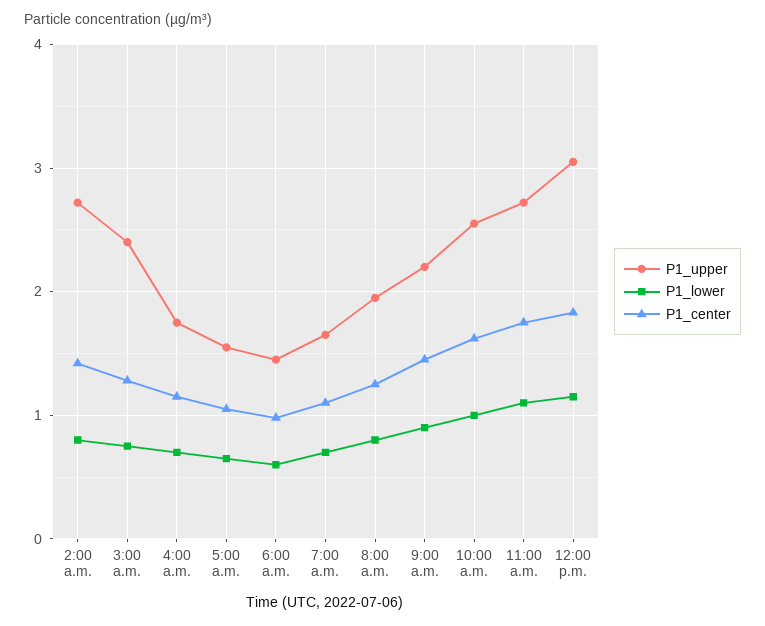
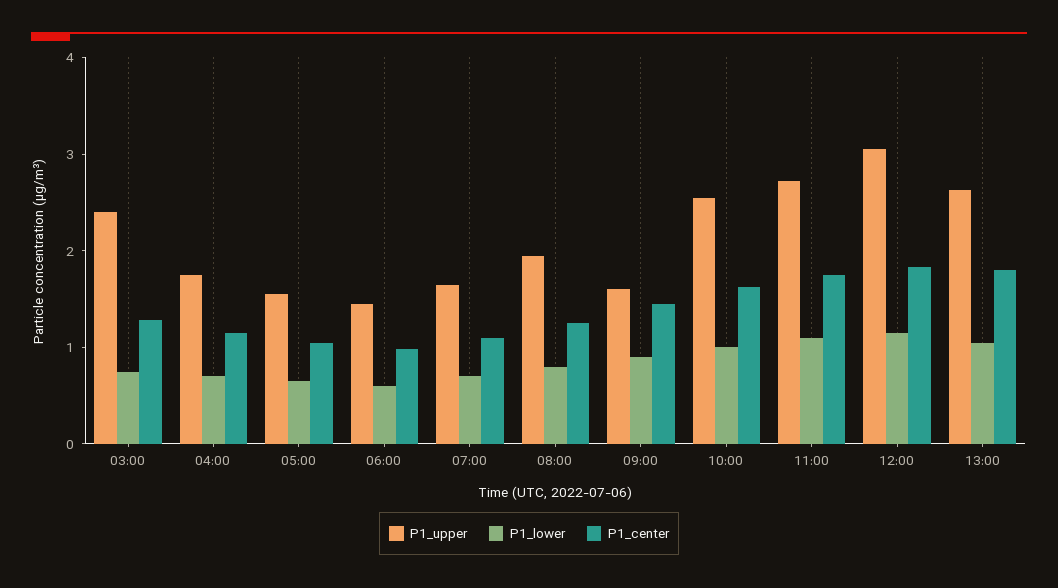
P1_upper, 2:00 a.m.: 2.7 -> none
P1_lower, 2:00 a.m.: 0.8 -> none
P1_center, 2:00 a.m.: 1.4 -> none
P1_upper, 9:00 a.m.: 2.2 -> 1.6
P1_upper, 13:00: none -> 2.6
P1_lower, 13:00: none -> 1
P1_center, 13:00: none -> 1.8

